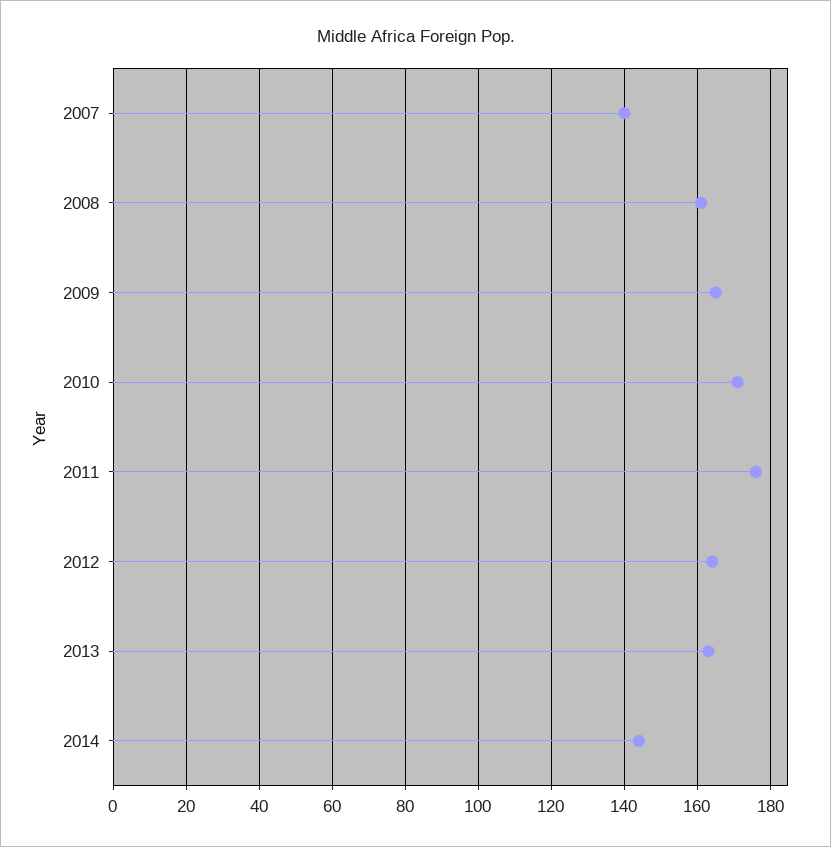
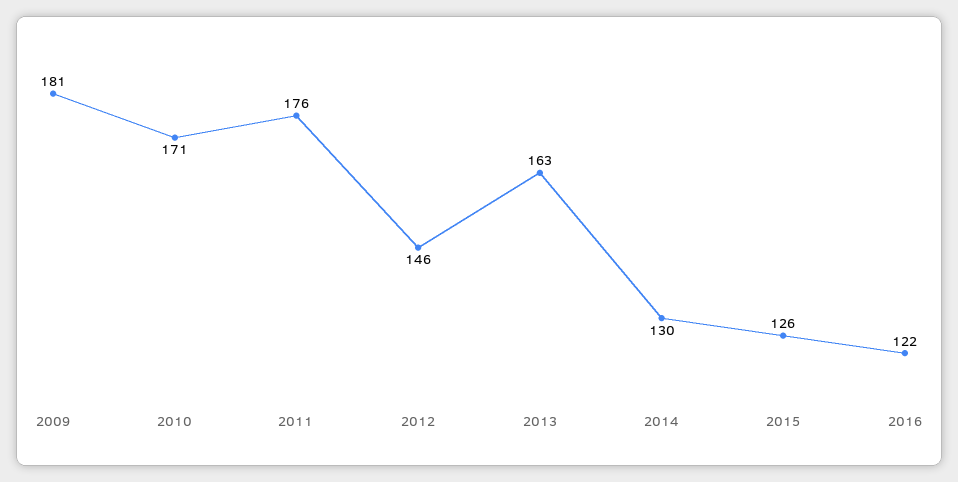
2007: 140 -> none
2008: 160 -> none
2009: 165 -> 181
2012: 165 -> 146
2014: 145 -> 130
2015: none -> 126
2016: none -> 122

